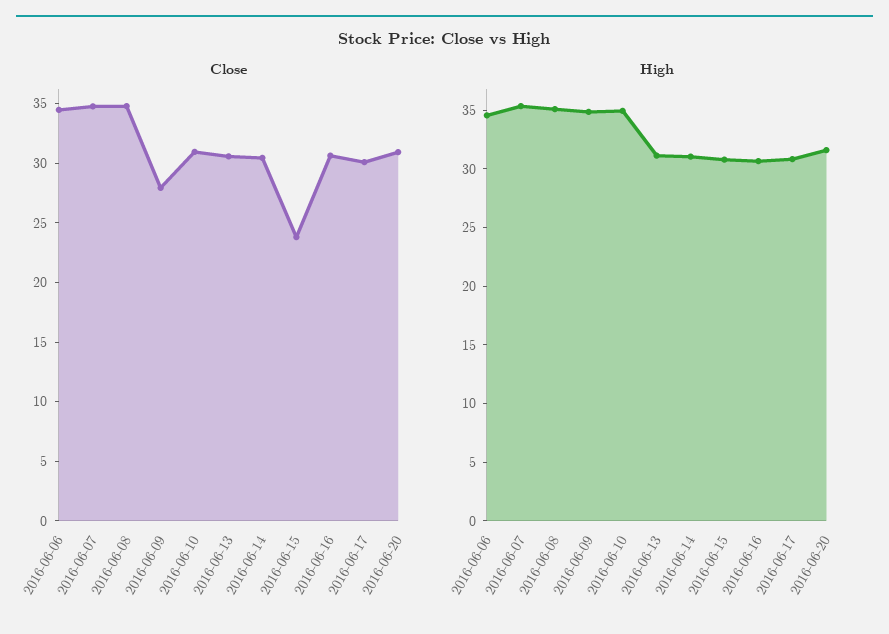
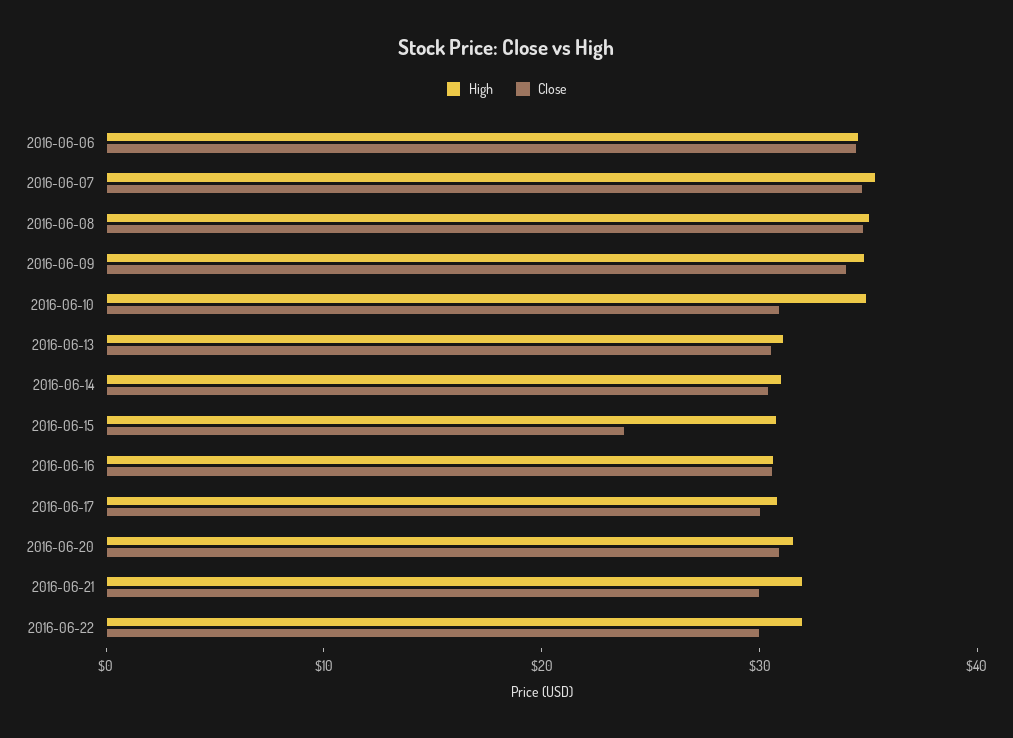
Close, 2016-06-09: 28 -> 34
High, 2016-06-21: none -> 32
Close, 2016-06-21: none -> 30
High, 2016-06-22: none -> 32
Close, 2016-06-22: none -> 30

